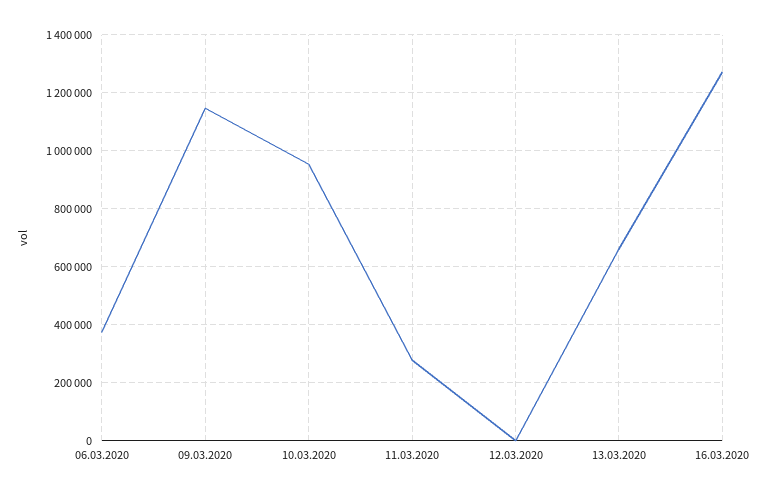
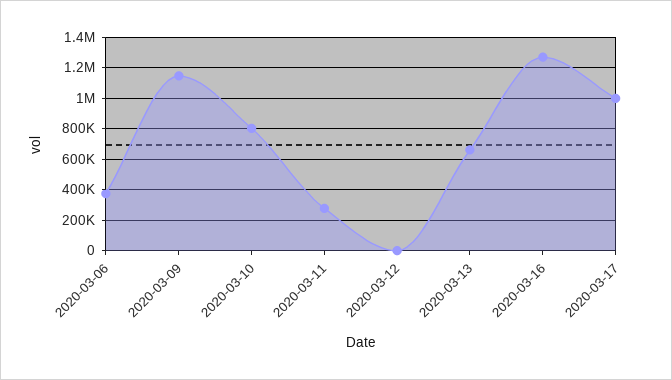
10.03.2020: 950000 -> 800000
2020-03-17: none -> 1000000

